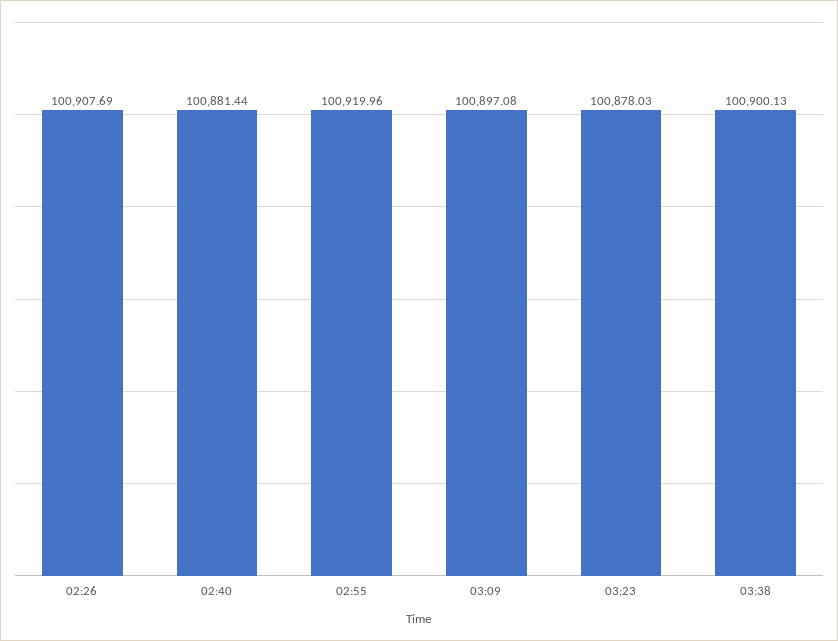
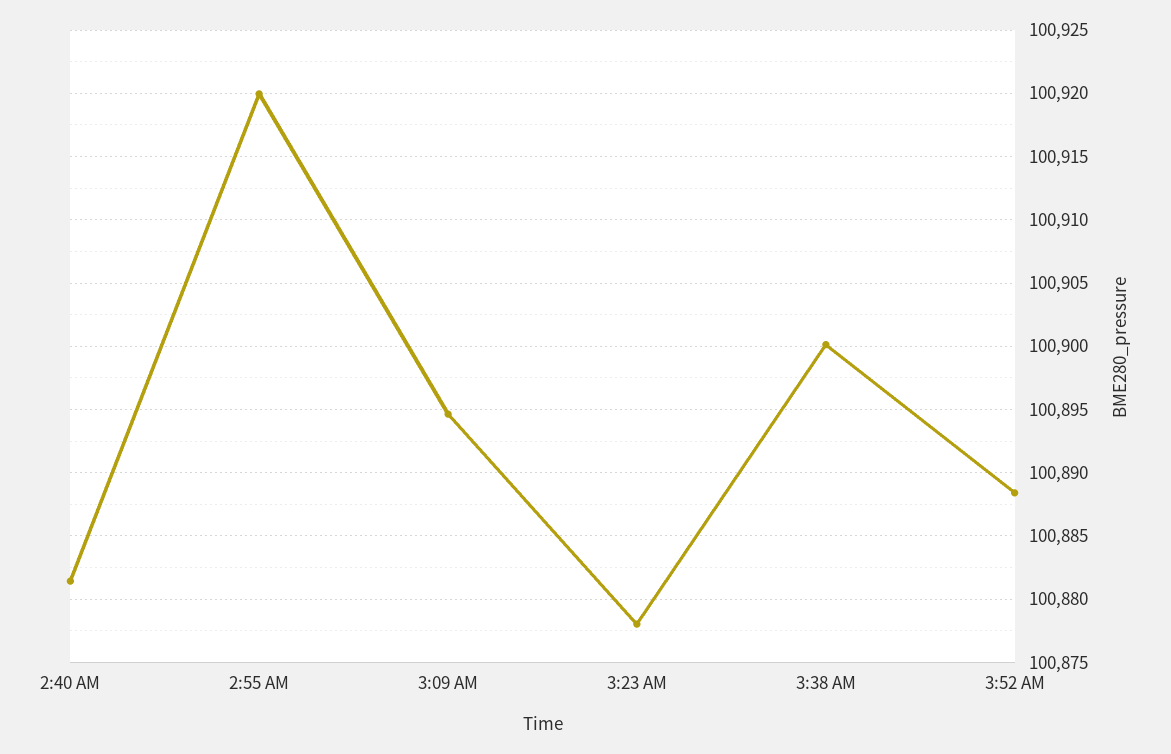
02:26: 100907.69 -> none
03:09: 100897.08 -> 100894.5
3:52 AM: none -> 100888.5

